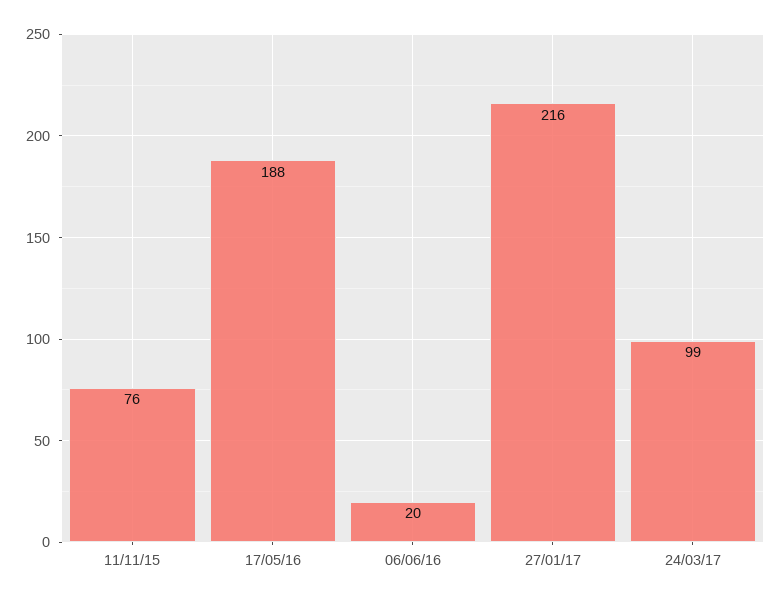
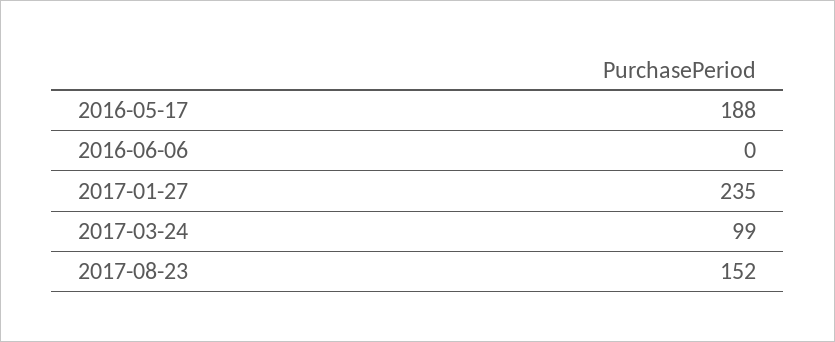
11/11/15: 76 -> none
06/06/16: 20 -> 0
27/01/17: 216 -> 235
2017-08-23: none -> 152

